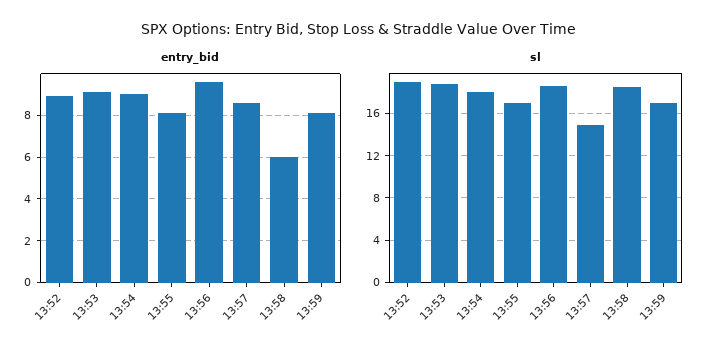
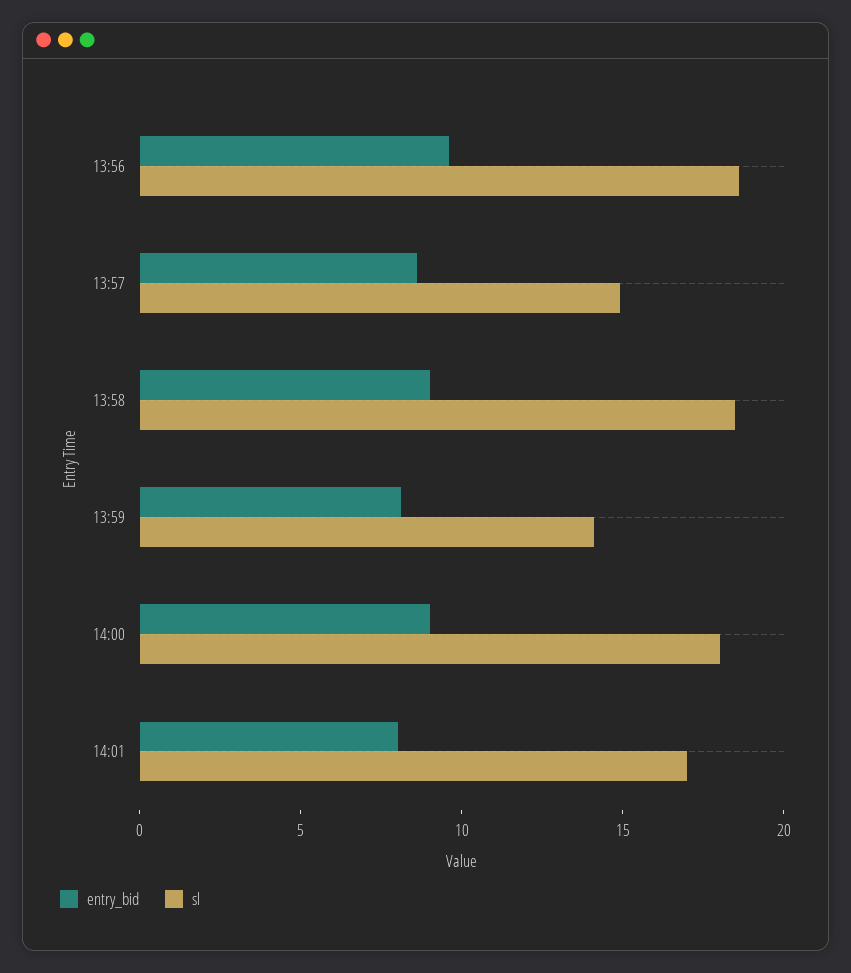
entry_bid, 13:52: 9 -> none
entry_bid, 13:53: 9 -> none
entry_bid, 13:54: 9 -> none
entry_bid, 13:55: 8 -> none
entry_bid, 13:58: 6 -> 9
sl, 13:52: 19 -> none
sl, 13:53: 19 -> none
sl, 13:54: 18 -> none
sl, 13:55: 17 -> none
sl, 13:59: 17 -> 14
entry_bid, 14:00: none -> 9
sl, 14:00: none -> 18
entry_bid, 14:01: none -> 8
sl, 14:01: none -> 17

